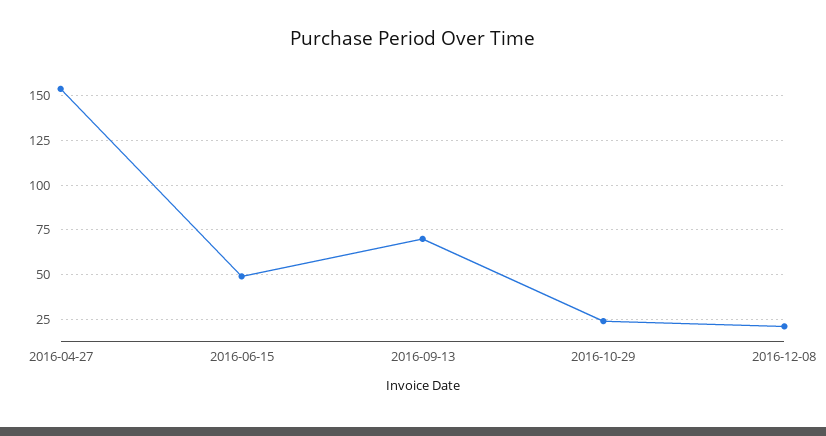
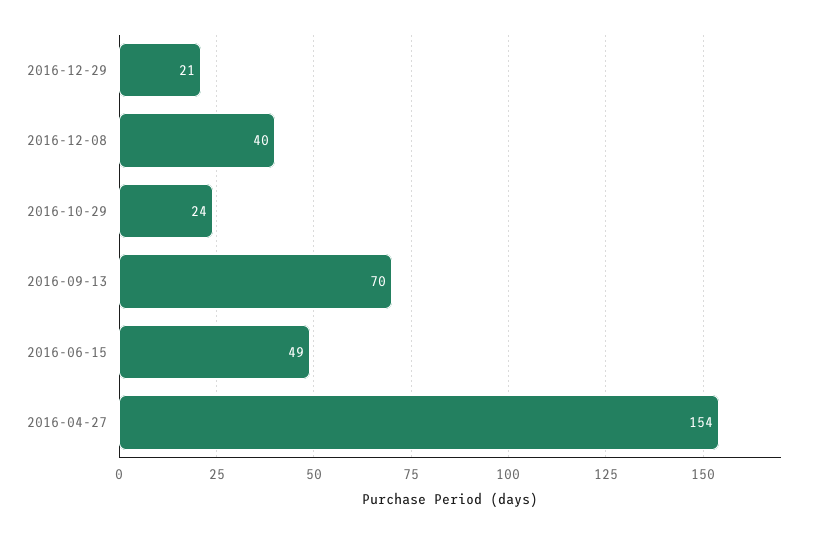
2016-12-08: 20 -> 40
2016-12-29: none -> 21

